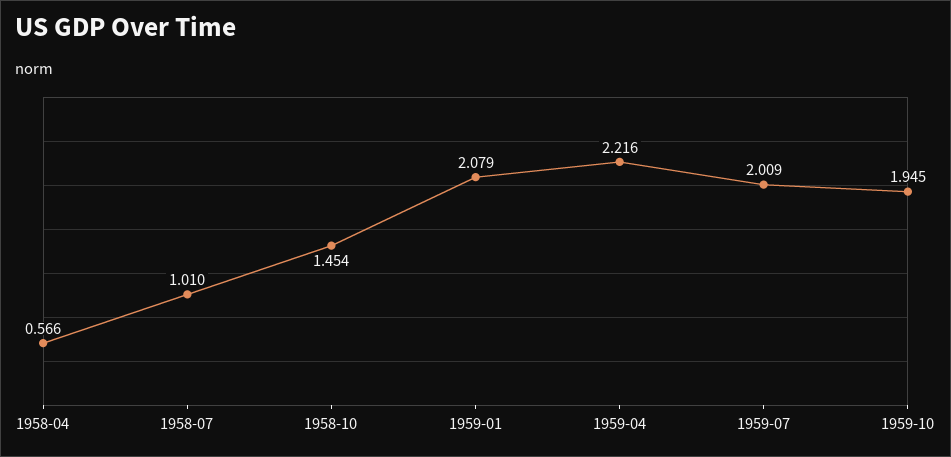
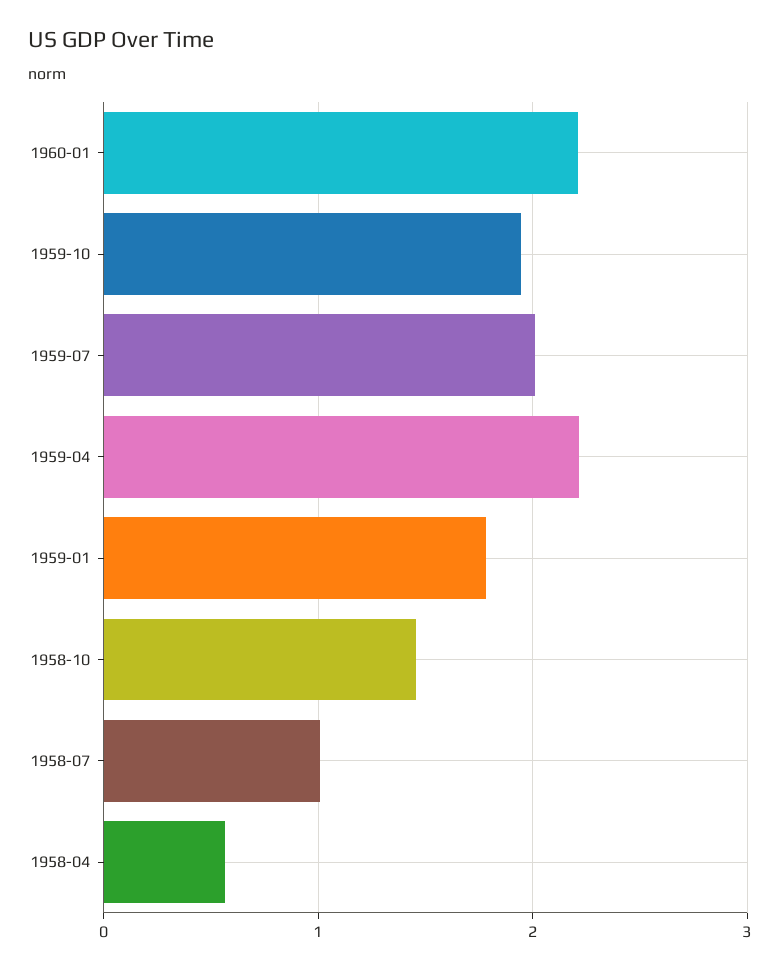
1959-01: 2.079 -> 1.8
1960-01: none -> 2.2

